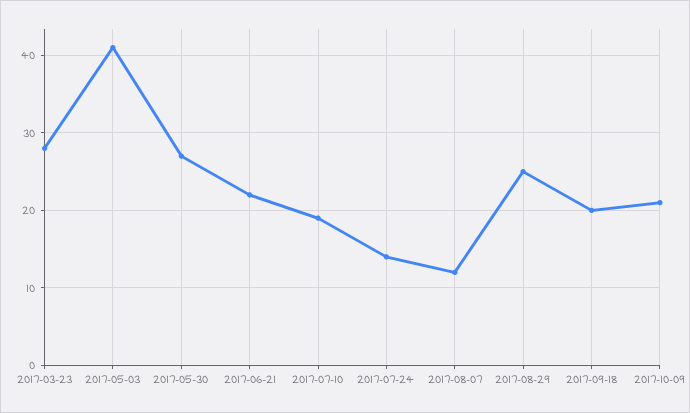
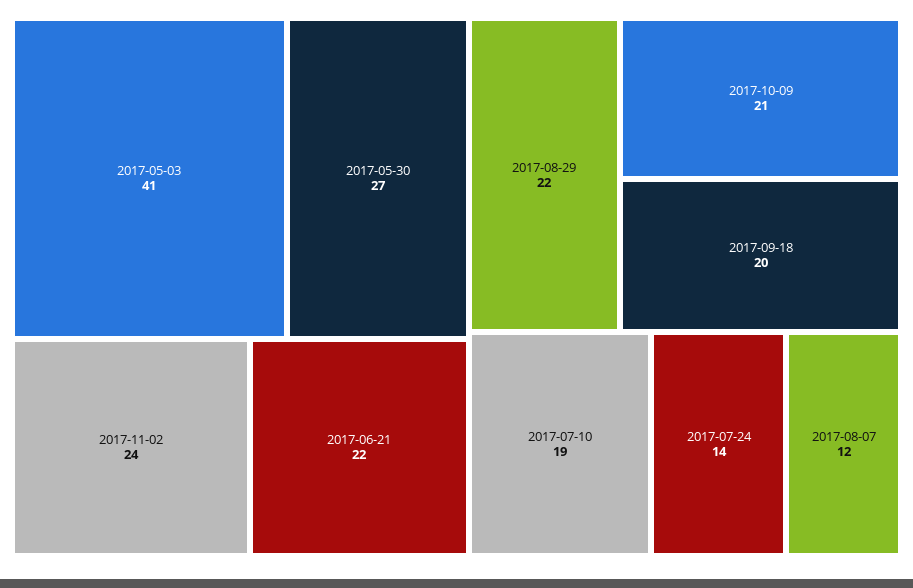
2017-03-23: 28 -> none
2017-08-29: 25 -> 22
2017-11-02: none -> 24

